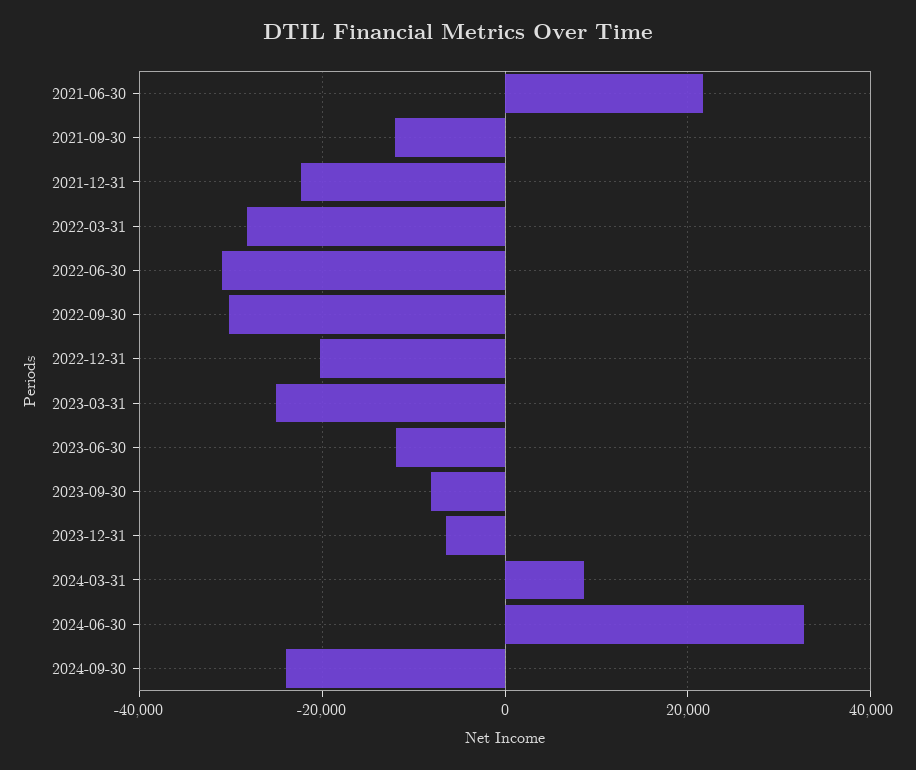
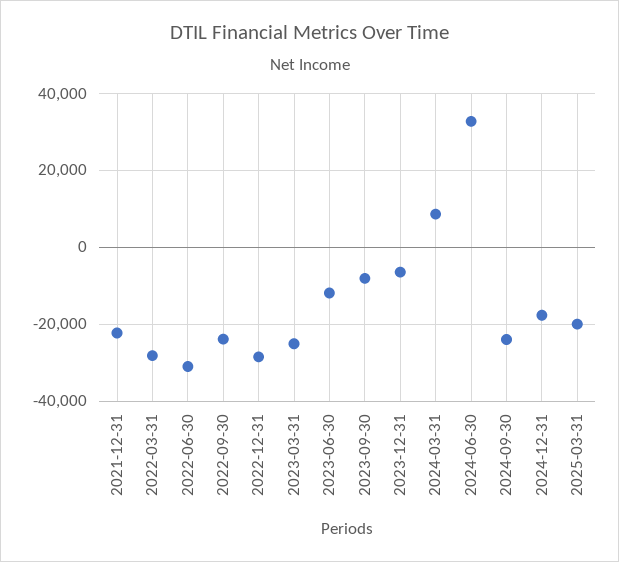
2021-06-30: 22000 -> none
2021-09-30: -12000 -> none
2022-09-30: -30000 -> -24000
2022-12-31: -20000 -> -28000
2024-12-31: none -> -18000
2025-03-31: none -> -20000

